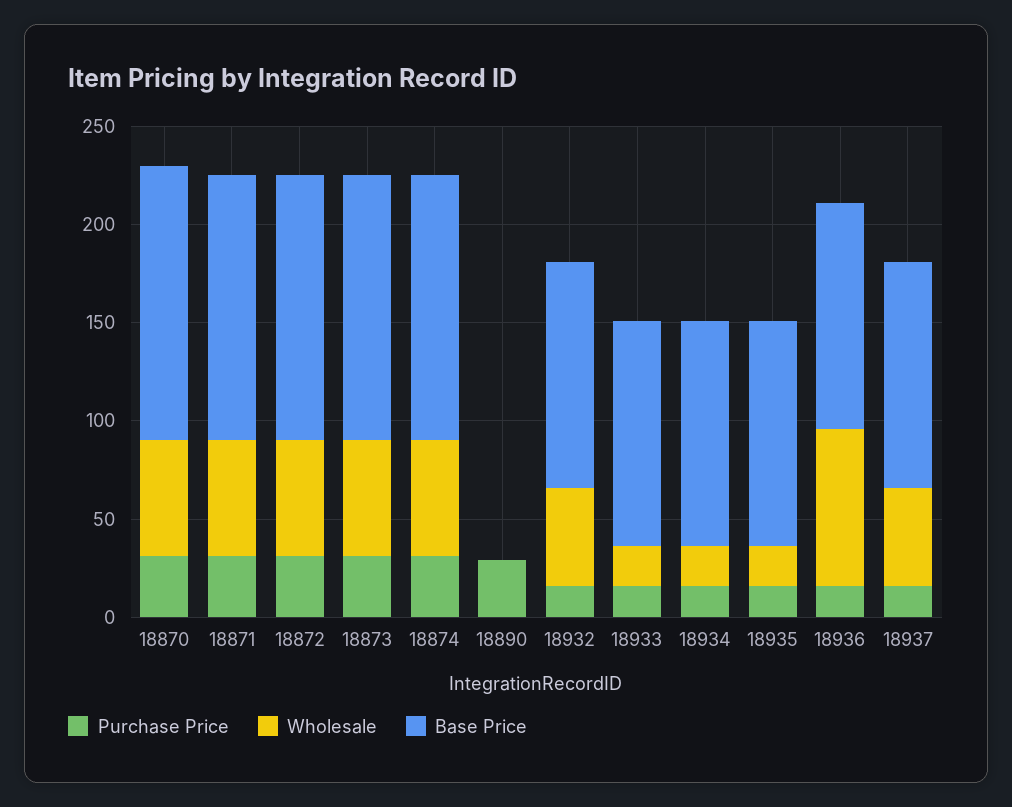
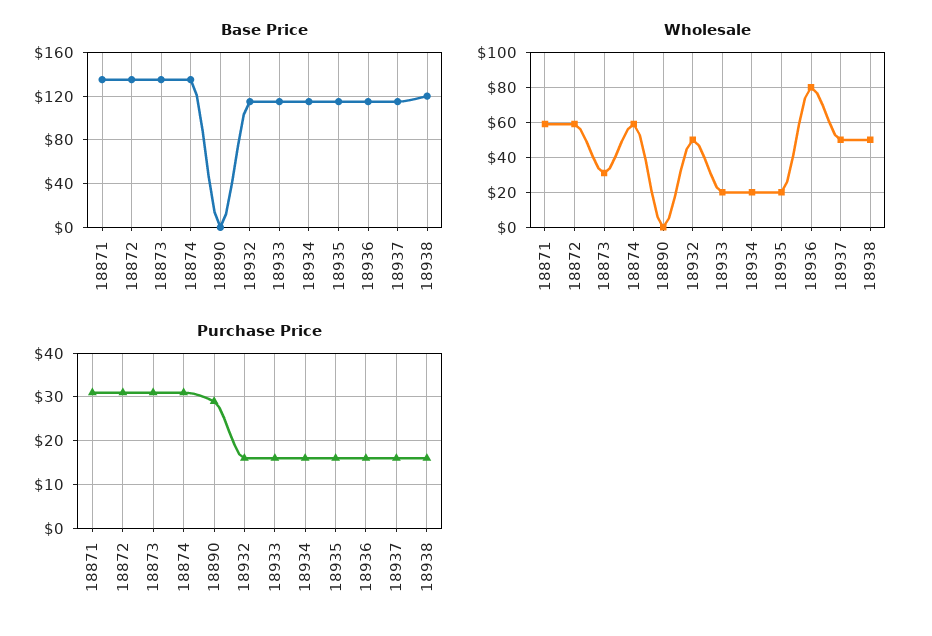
Purchase Price, 18870: 30 -> none
Wholesale, 18870: 60 -> none
Base Price, 18870: 140 -> none
Wholesale, 18873: 60 -> 30
Base Price, 18938: none -> 120
Wholesale, 18938: none -> 50
Purchase Price, 18938: none -> 15

